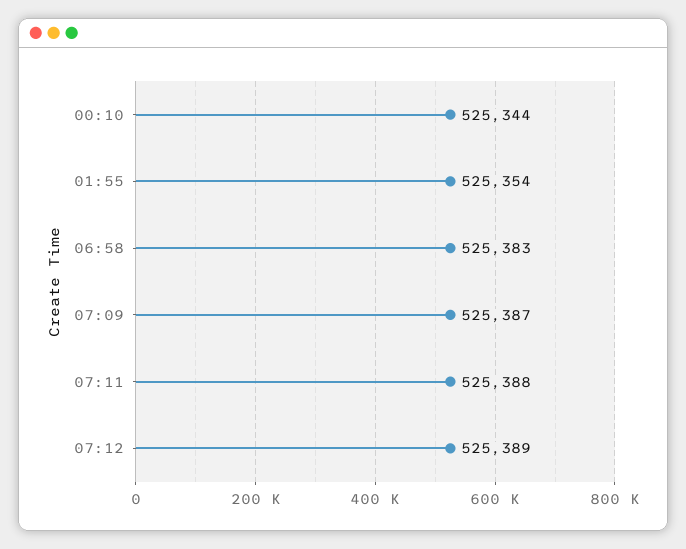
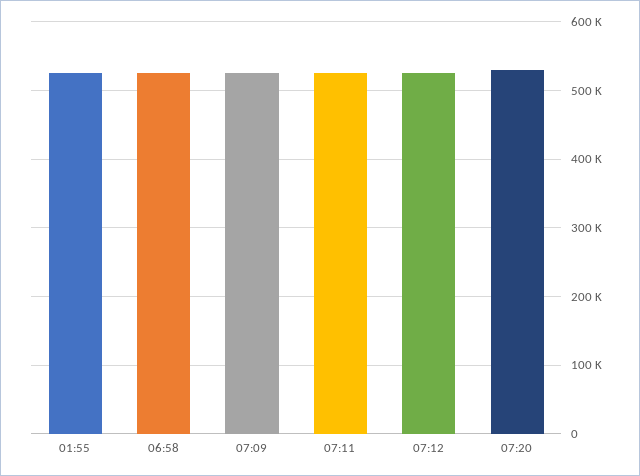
00:10: 525344 -> none
07:20: none -> 530000

